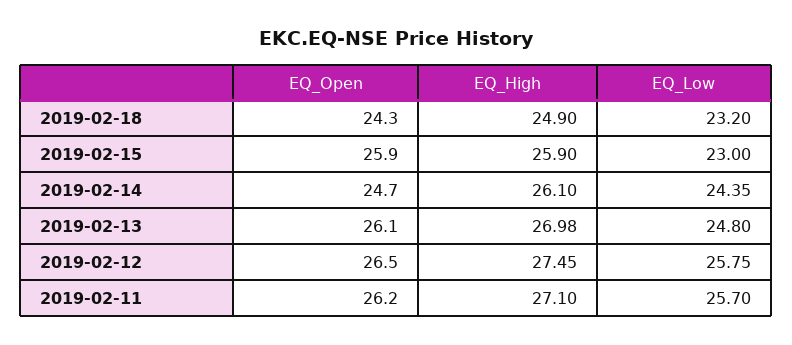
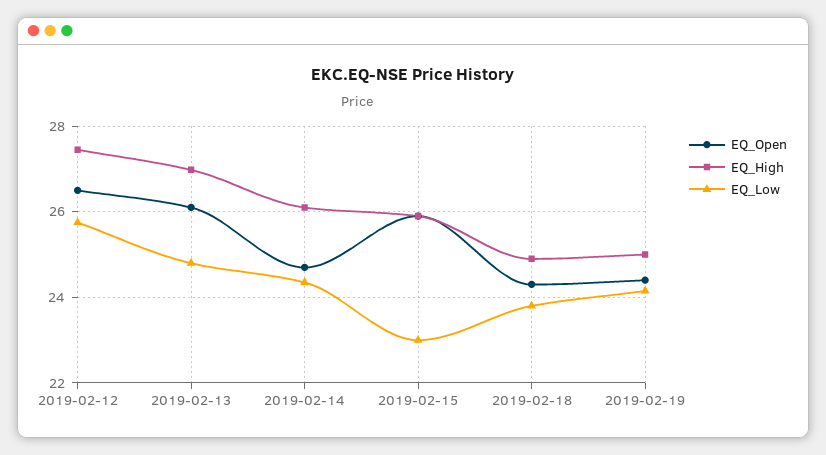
EQ_Low, 2019-02-18: 23.2 -> 23.8
EQ_Open, 2019-02-11: 26.2 -> none
EQ_High, 2019-02-11: 27.1 -> none
EQ_Low, 2019-02-11: 25.7 -> none
EQ_Open, 2019-02-19: none -> 24.4
EQ_High, 2019-02-19: none -> 25
EQ_Low, 2019-02-19: none -> 24.2

